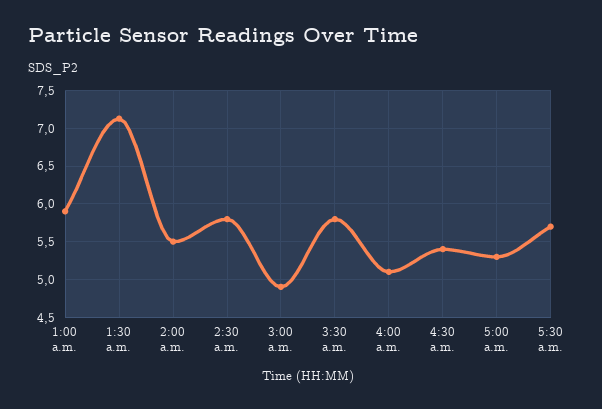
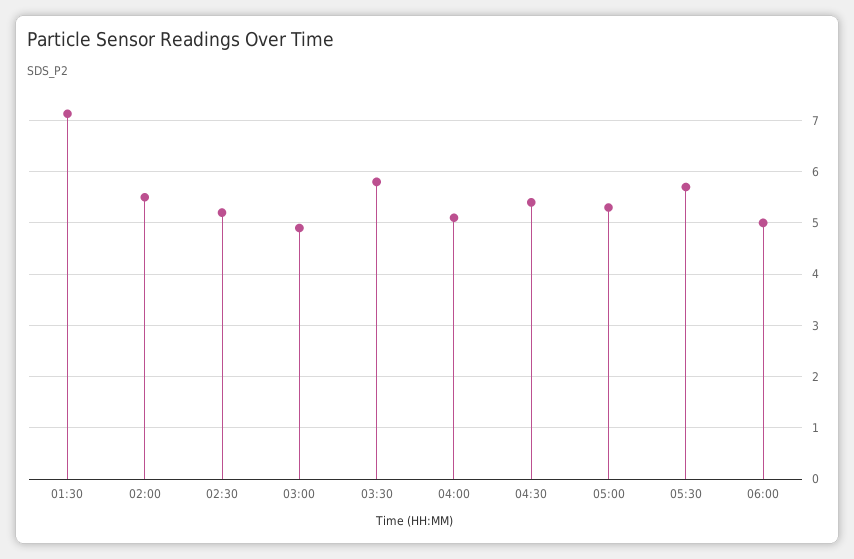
1:00 a.m.: 5.9 -> none
2:30 a.m.: 5.8 -> 5.2
06:00: none -> 5

